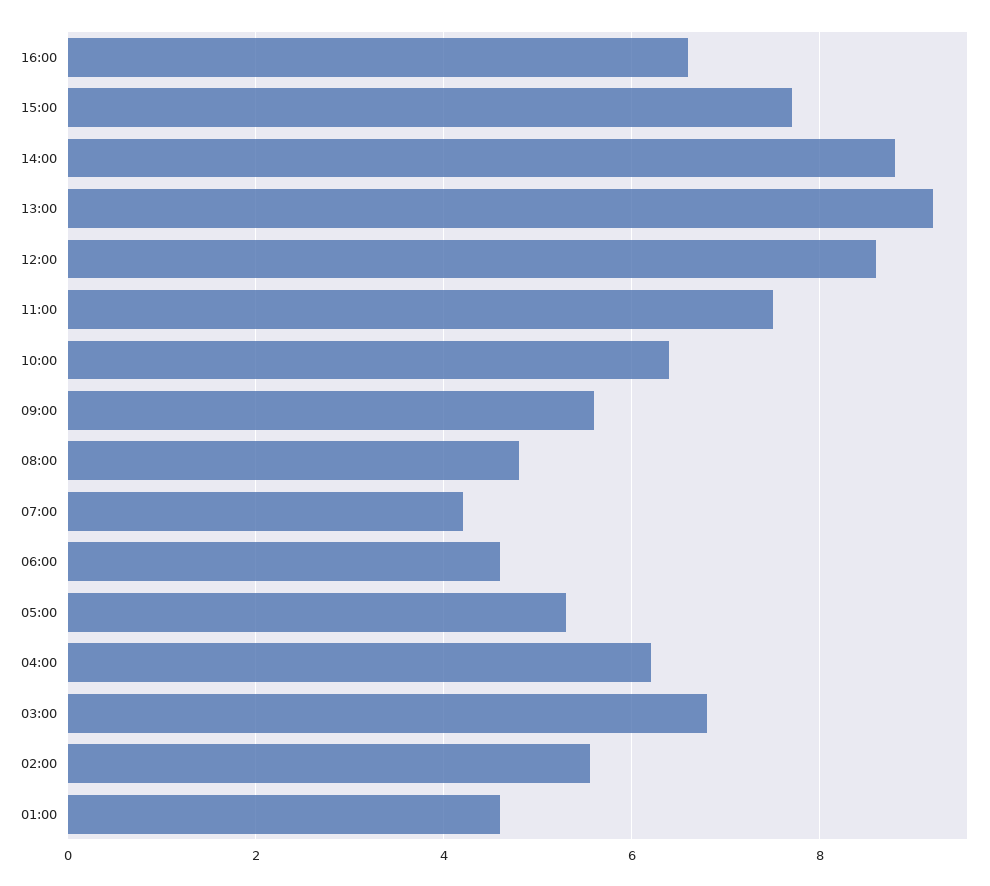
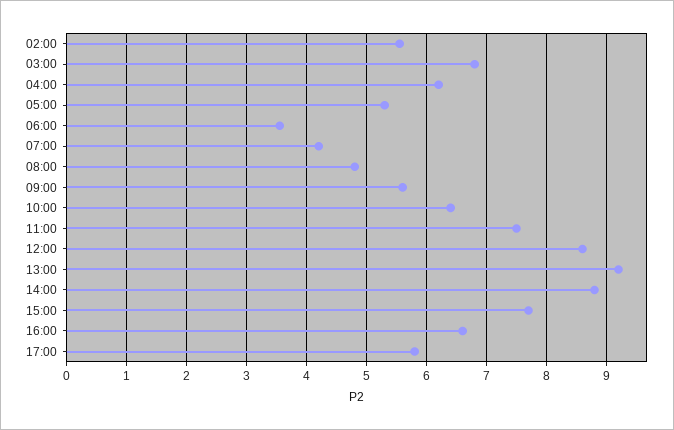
06:00: 4.6 -> 3.6
01:00: 4.6 -> none
17:00: none -> 5.8

